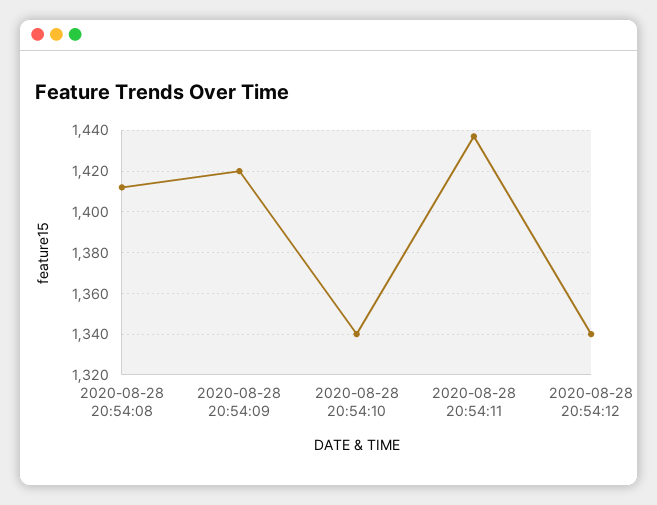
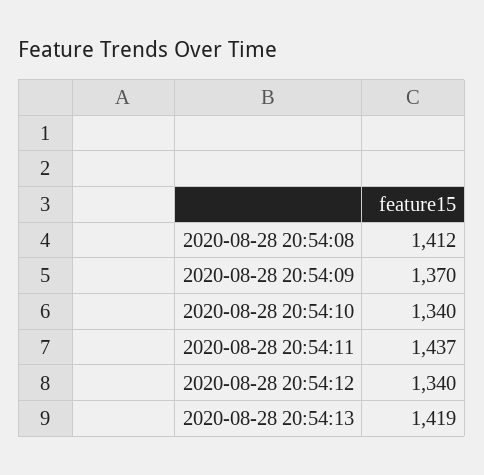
2020-08-28 20:54:09: 1420 -> 1370
2020-08-28 20:54:13: none -> 1419

